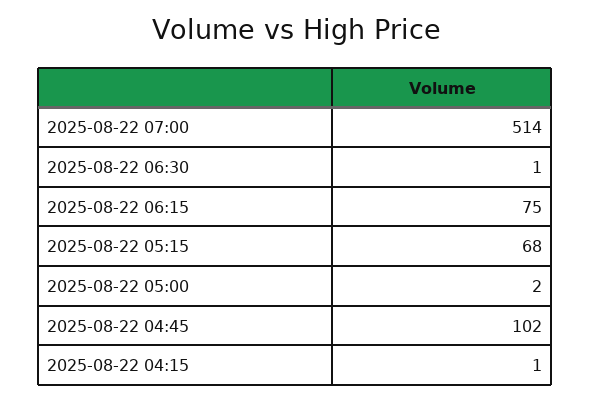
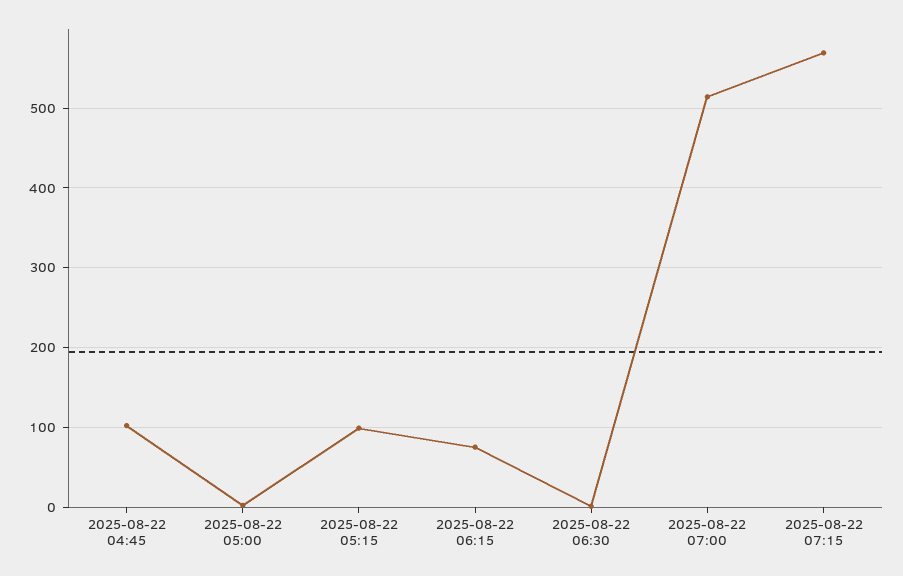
2025-08-22 05:15: 68 -> 100
2025-08-22 04:15: 1 -> none
2025-08-22 07:15: none -> 570

